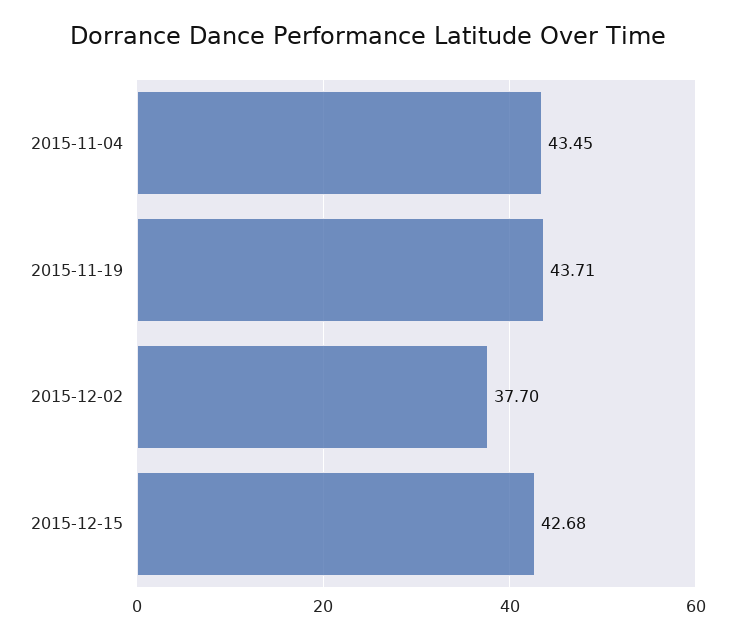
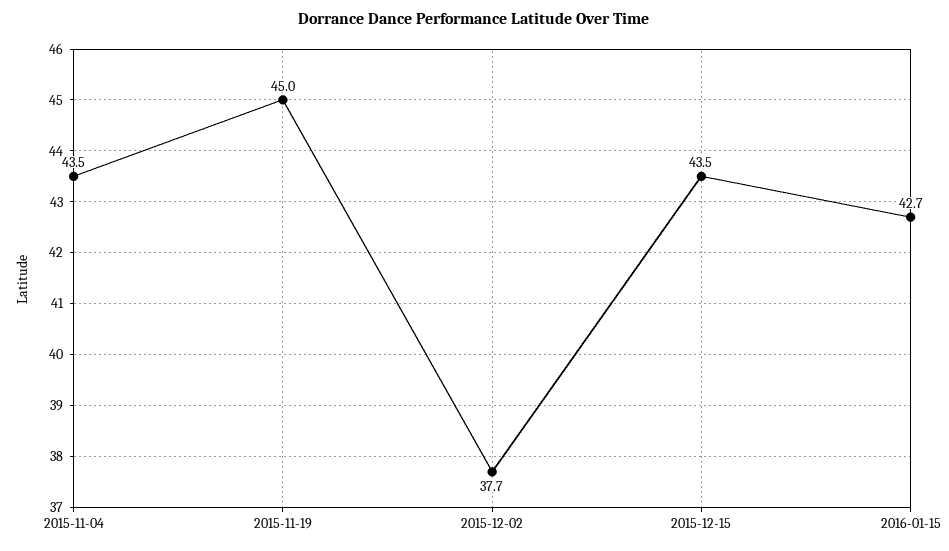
2015-11-19: 43.71 -> 45
2015-12-15: 42.68 -> 43.5
2016-01-15: none -> 42.7

